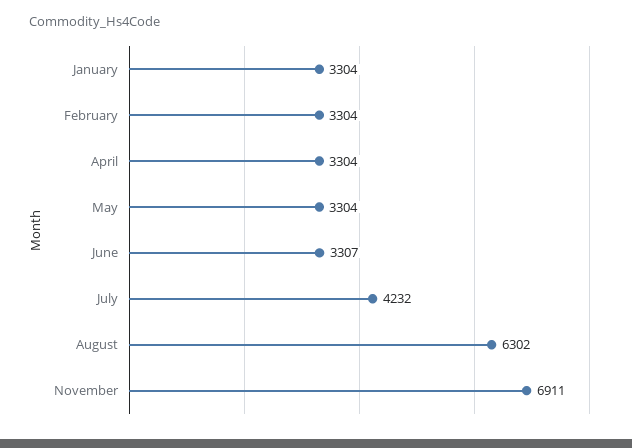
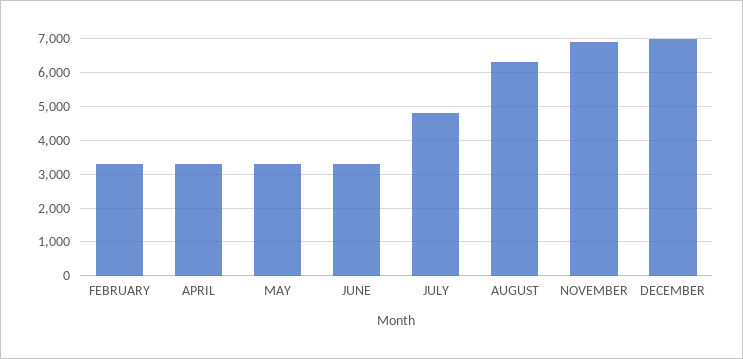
January: 3304 -> none
July: 4232 -> 4800
DECEMBER: none -> 7000

